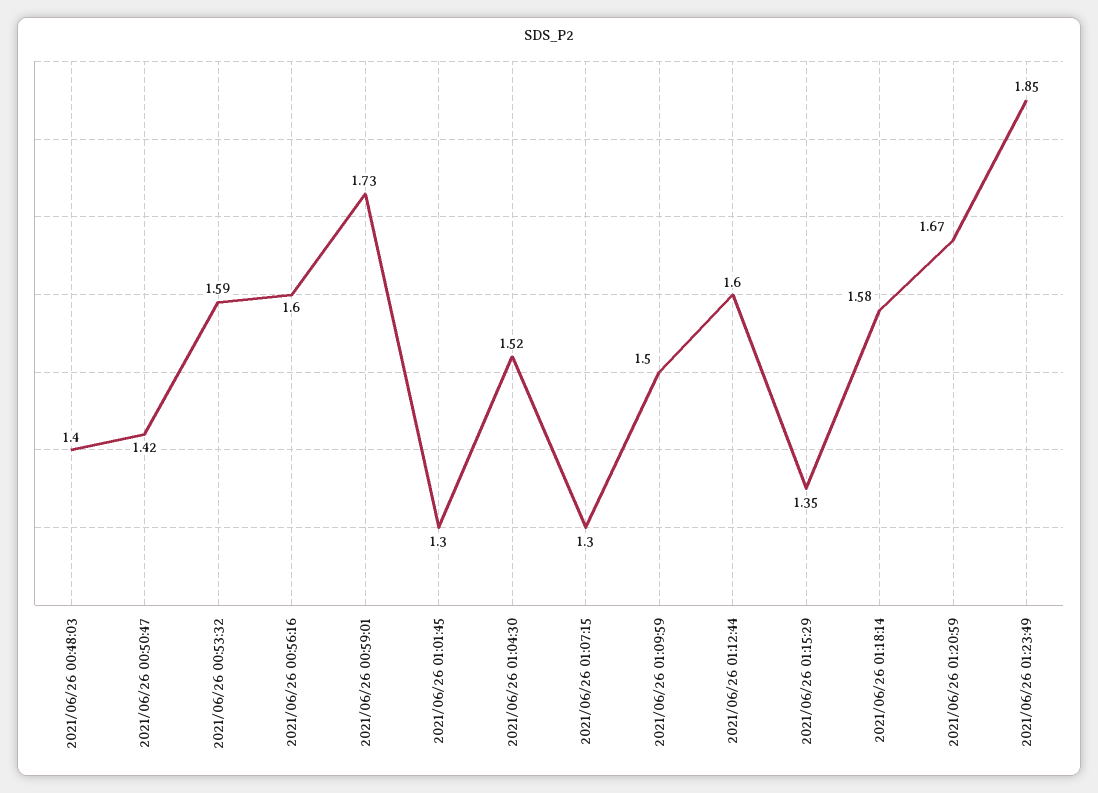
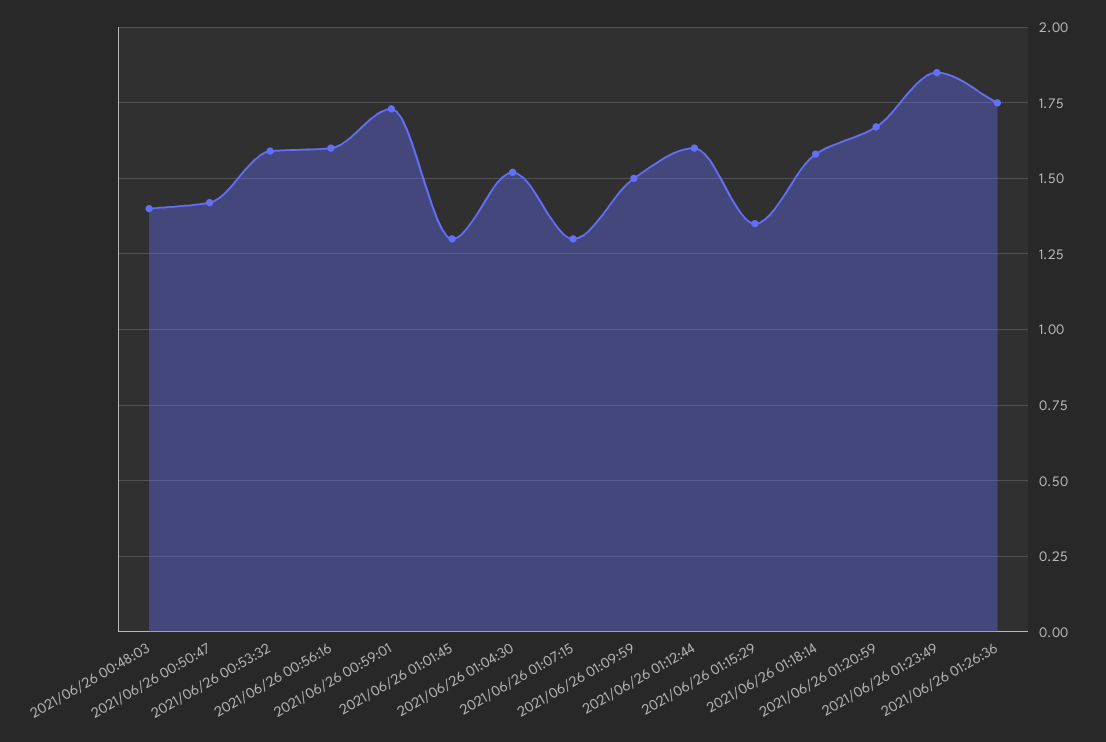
2021/06/26 01:26:36: none -> 1.75

